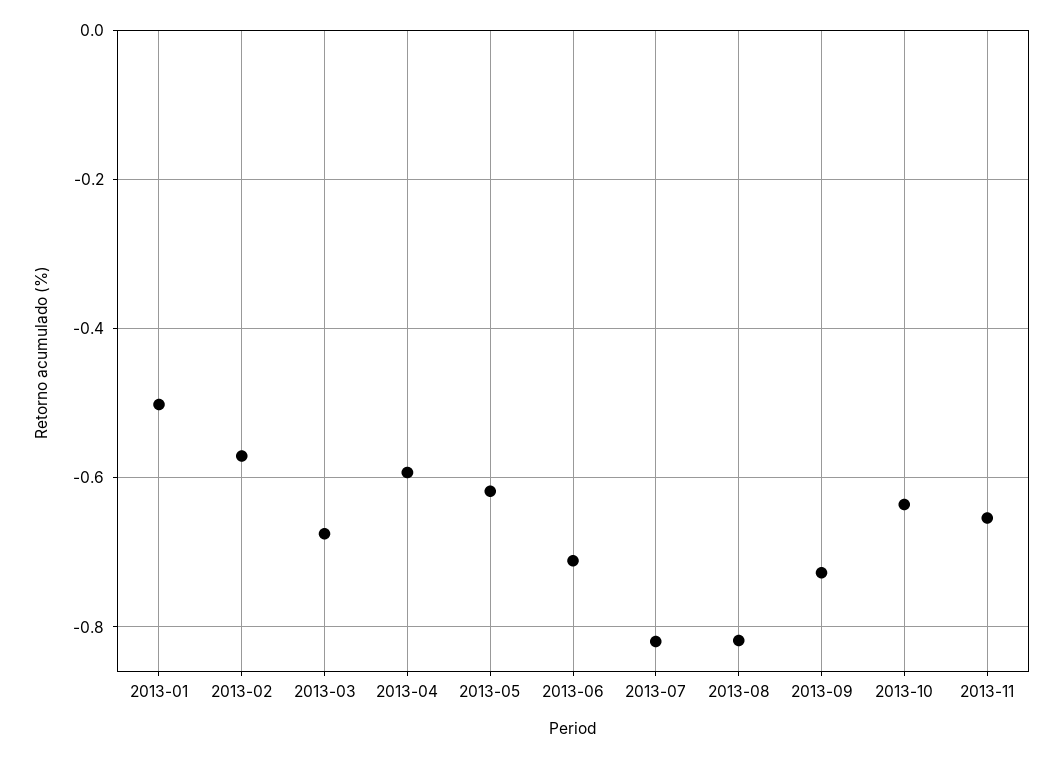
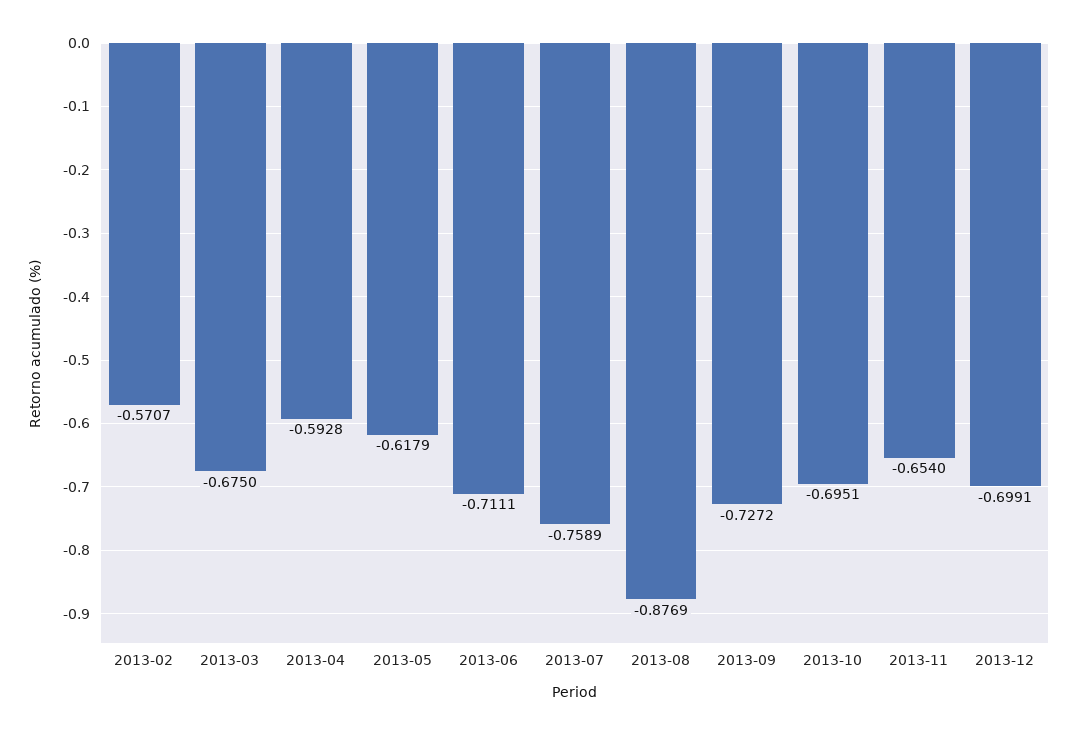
2013-01: -0.5 -> none
2013-07: -0.82 -> -0.7589
2013-08: -0.82 -> -0.8769
2013-10: -0.64 -> -0.6951
2013-12: none -> -0.6991

